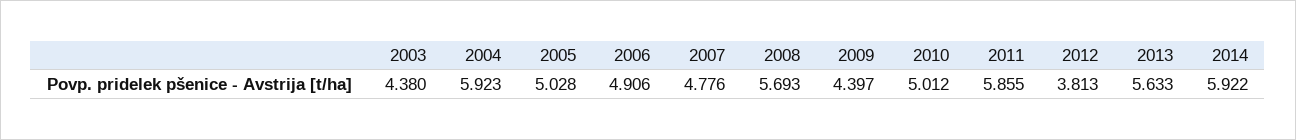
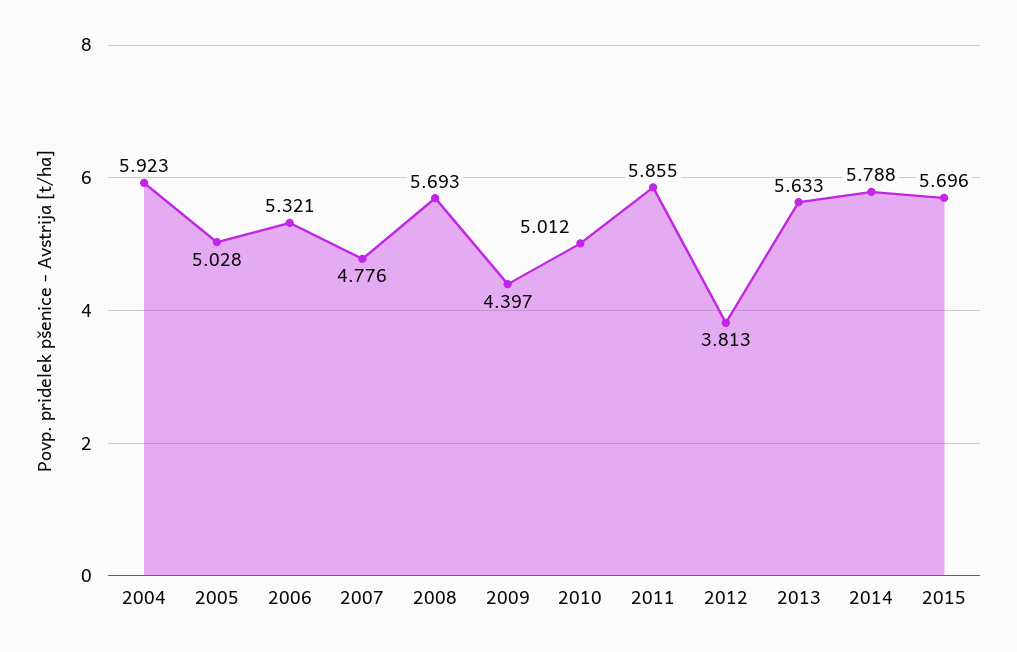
2003: 4.38 -> none
2006: 4.906 -> 5.321
2014: 5.922 -> 5.788
2015: none -> 5.696

